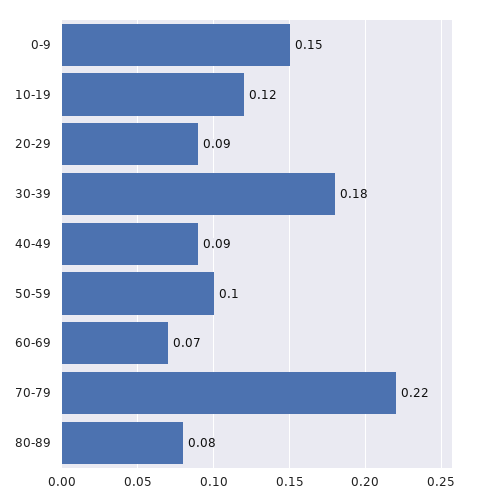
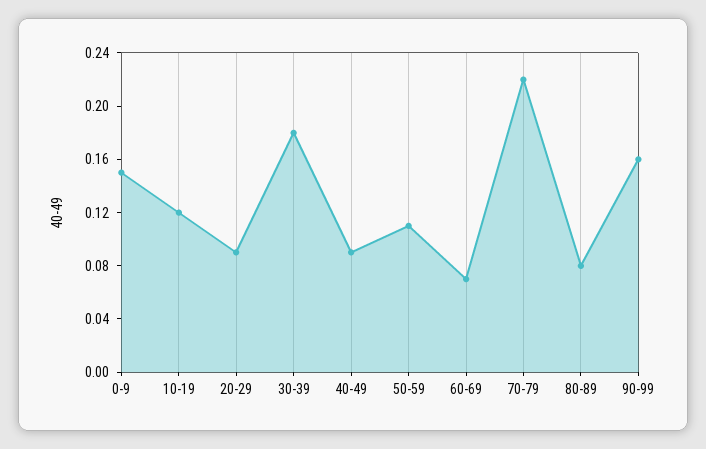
50-59: 0.1 -> 0.11
90-99: none -> 0.16

